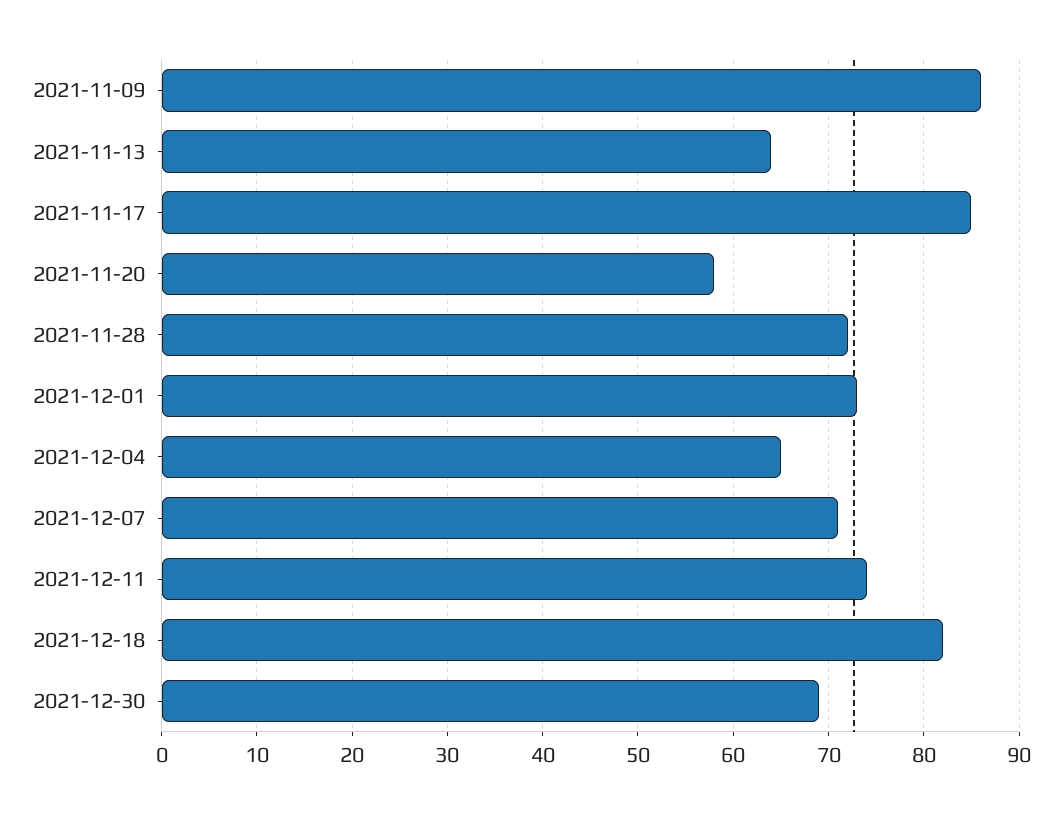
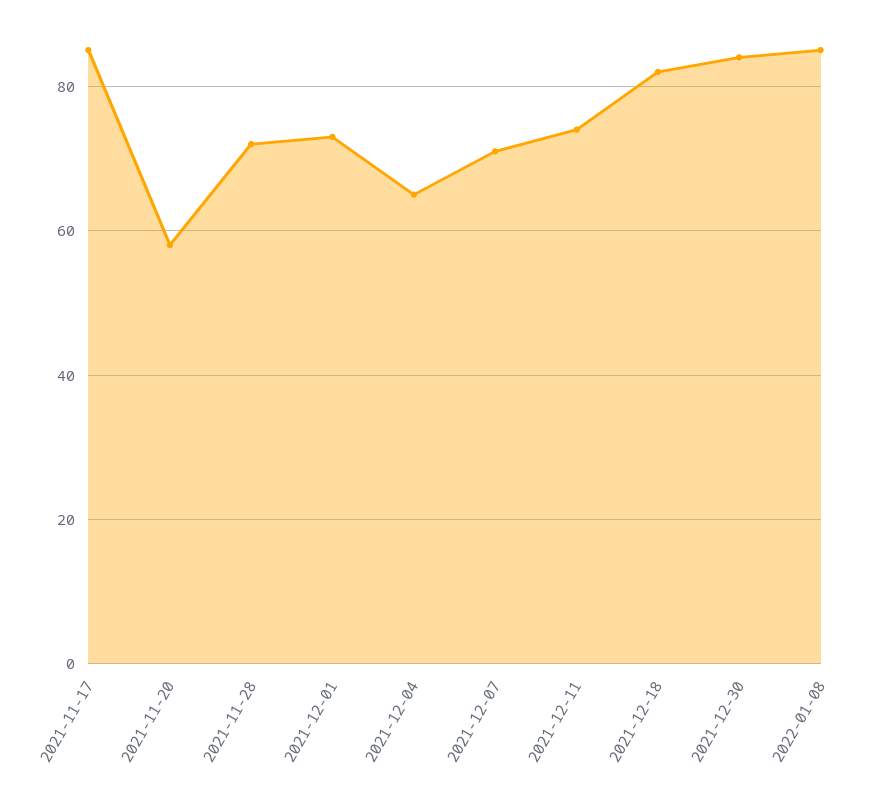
2021-11-09: 86 -> none
2021-11-13: 64 -> none
2021-12-30: 69 -> 85
2022-01-08: none -> 85

